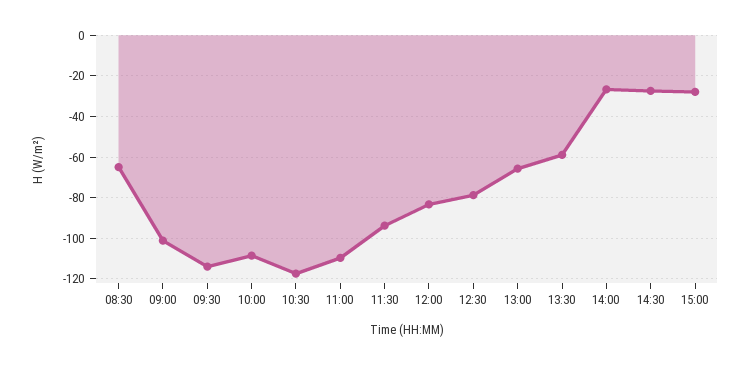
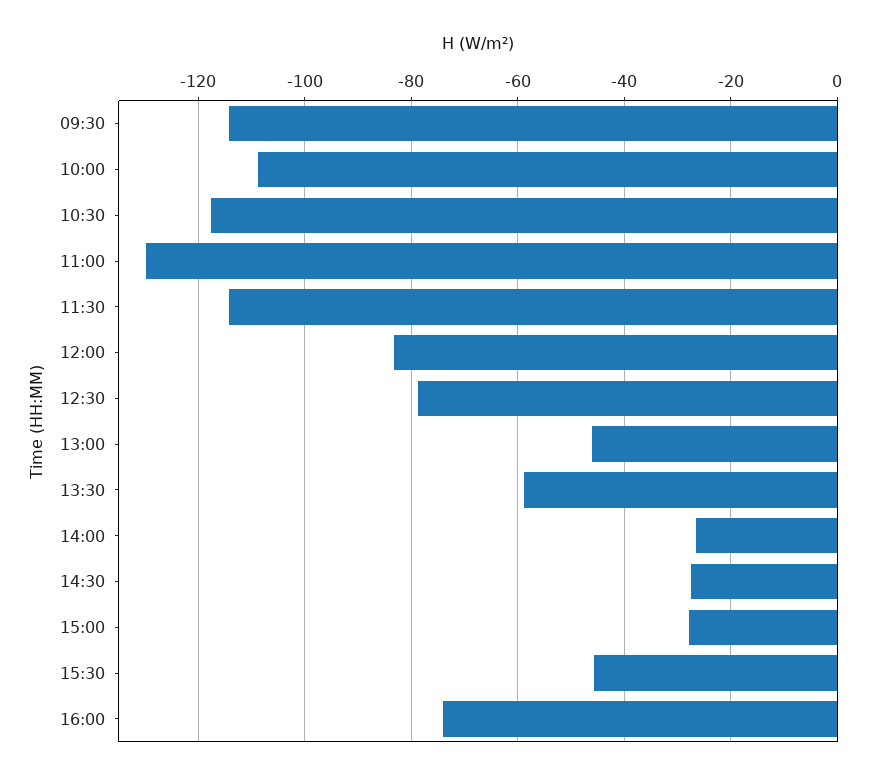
08:30: -65 -> none
09:00: -100 -> none
11:00: -110 -> -130
11:30: -95 -> -114
13:00: -65 -> -46
15:30: none -> -46
16:00: none -> -74

